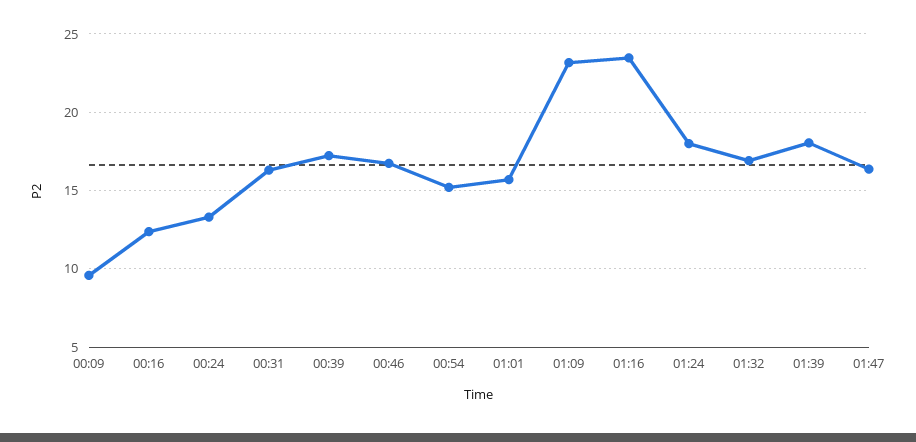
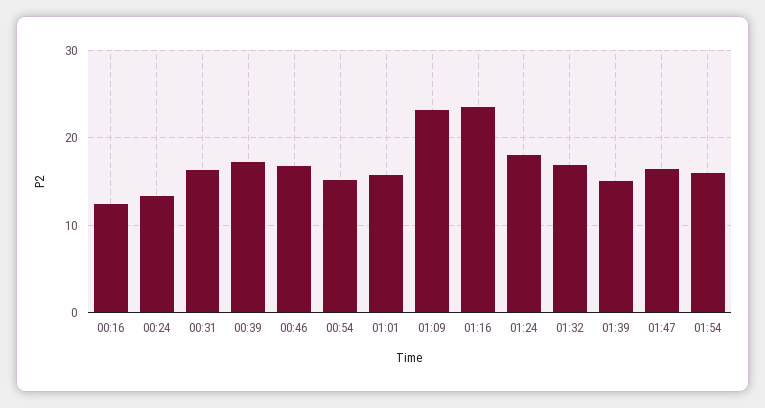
00:09: 9.5 -> none
01:39: 18 -> 15
01:54: none -> 16

